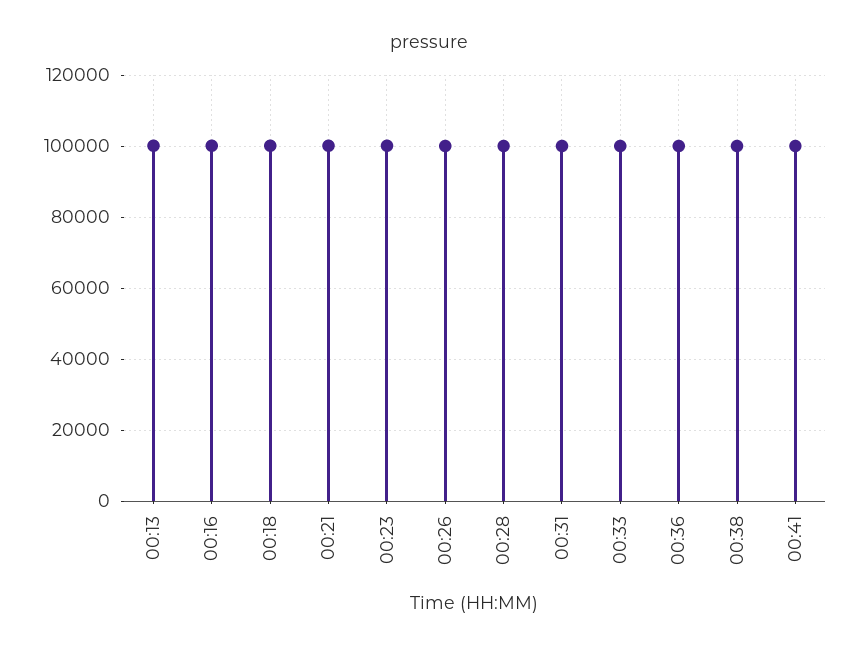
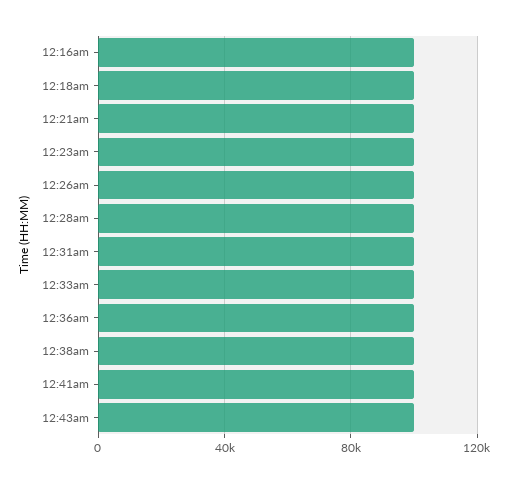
00:13: 100000 -> none
12:43am: none -> 100000

